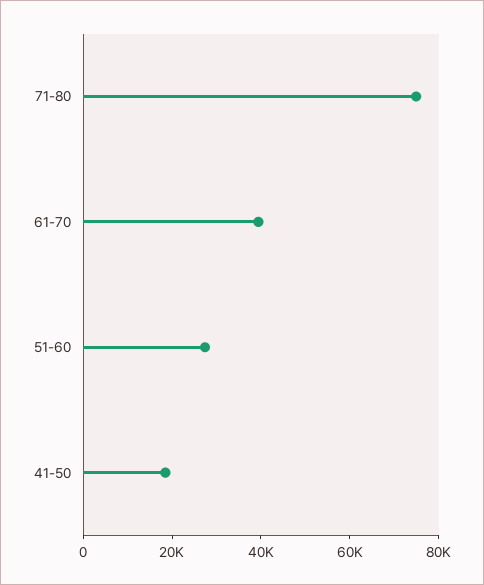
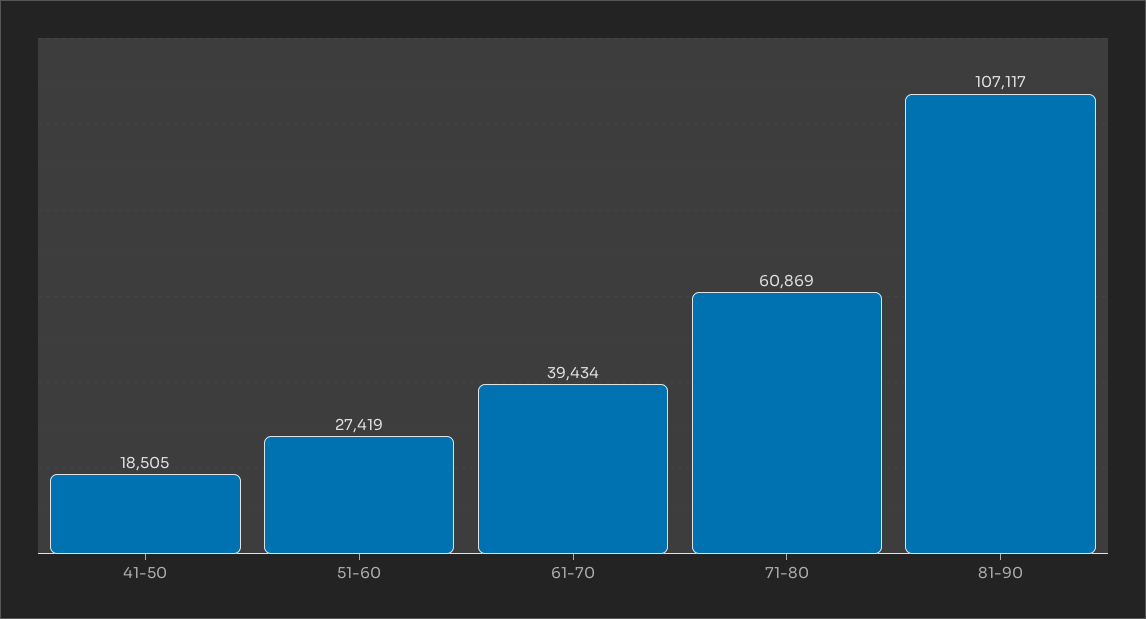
71-80: 75000 -> 60869
81-90: none -> 107117

